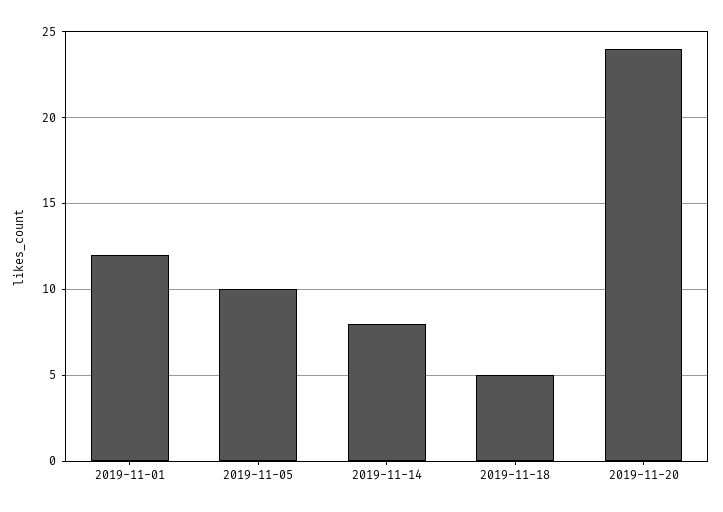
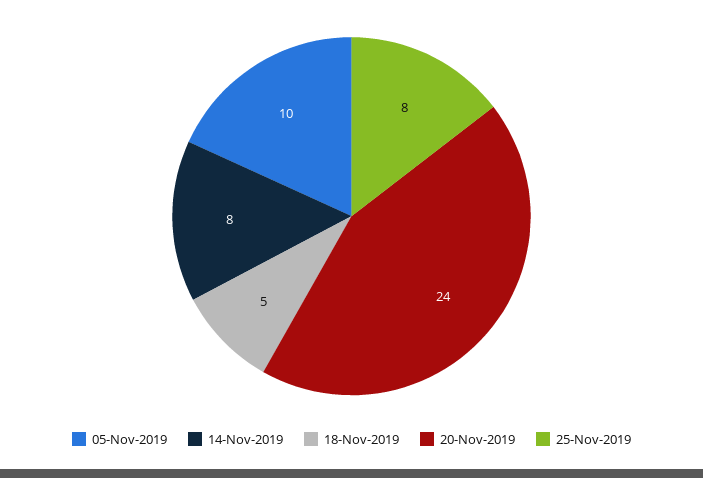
2019-11-01: 12 -> none
25-Nov-2019: none -> 8

